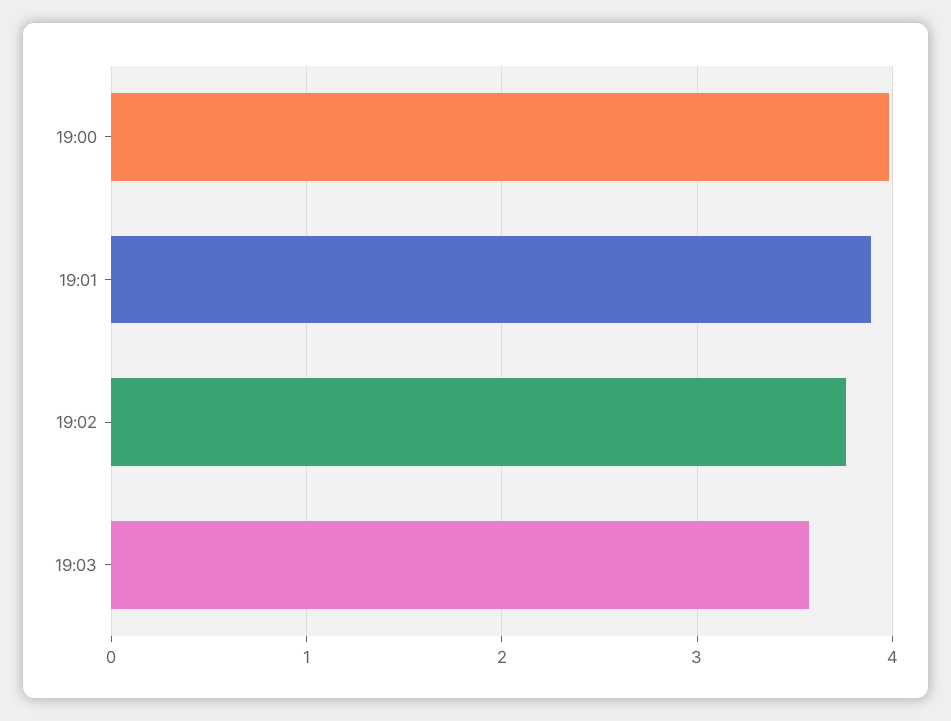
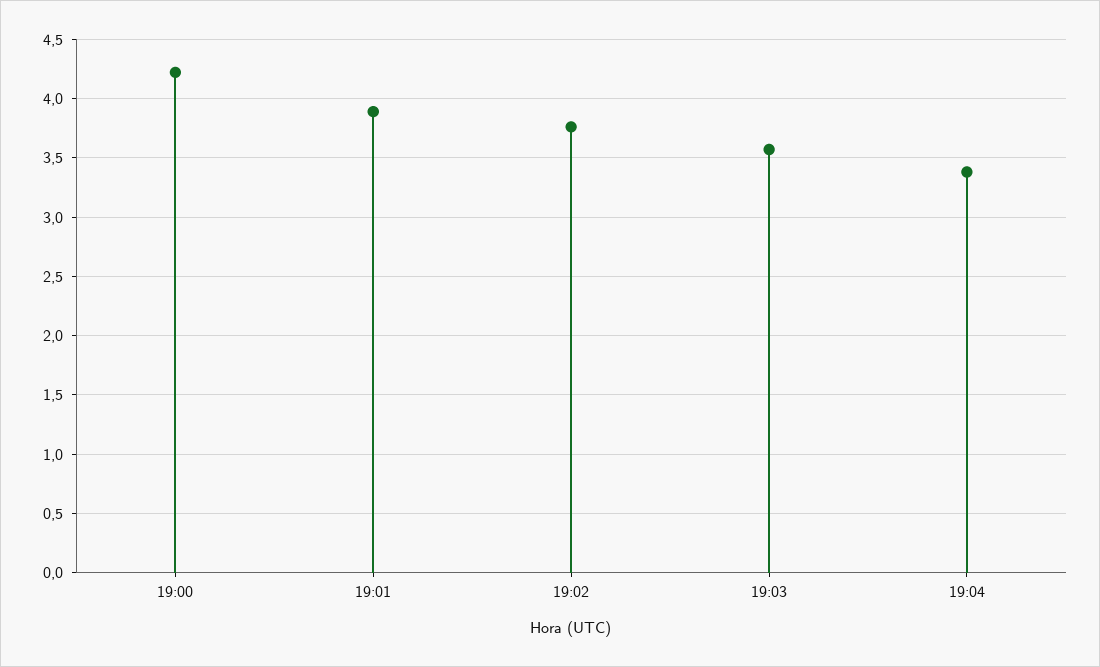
19:00: 4 -> 4.2
19:04: none -> 3.4

